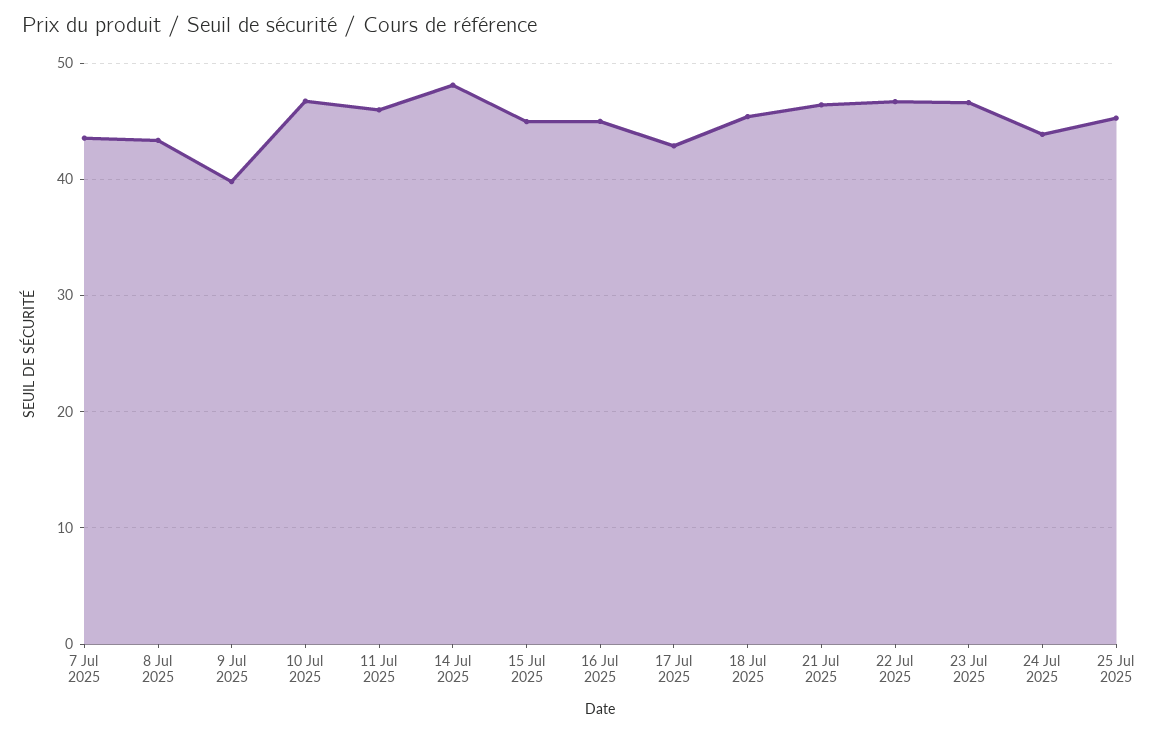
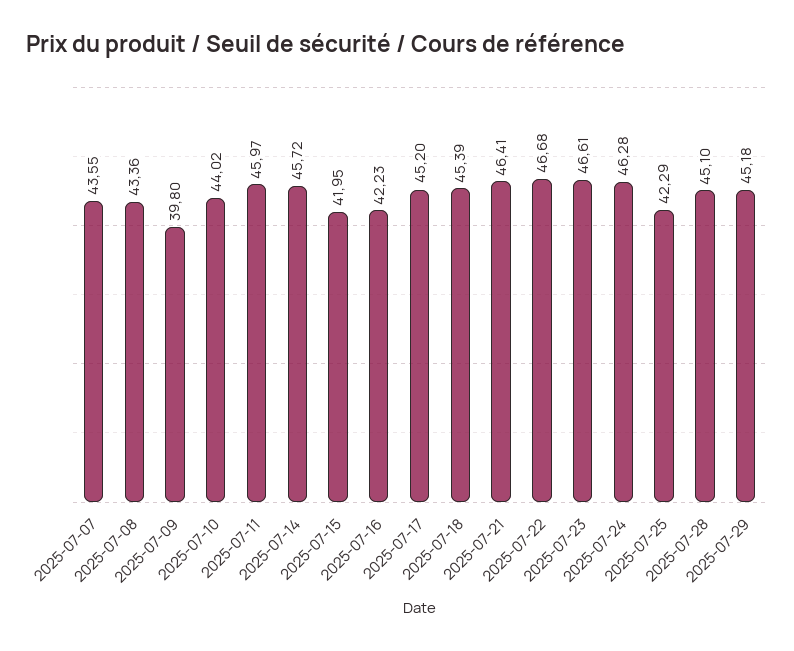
10 Jul 2025: 47 -> 44.02
14 Jul 2025: 48 -> 45.72
15 Jul 2025: 45 -> 41.95
16 Jul 2025: 45 -> 42.23
17 Jul 2025: 43 -> 45.2
24 Jul 2025: 44 -> 46.28
25 Jul 2025: 45 -> 42.29
2025-07-28: none -> 45.1
2025-07-29: none -> 45.18

